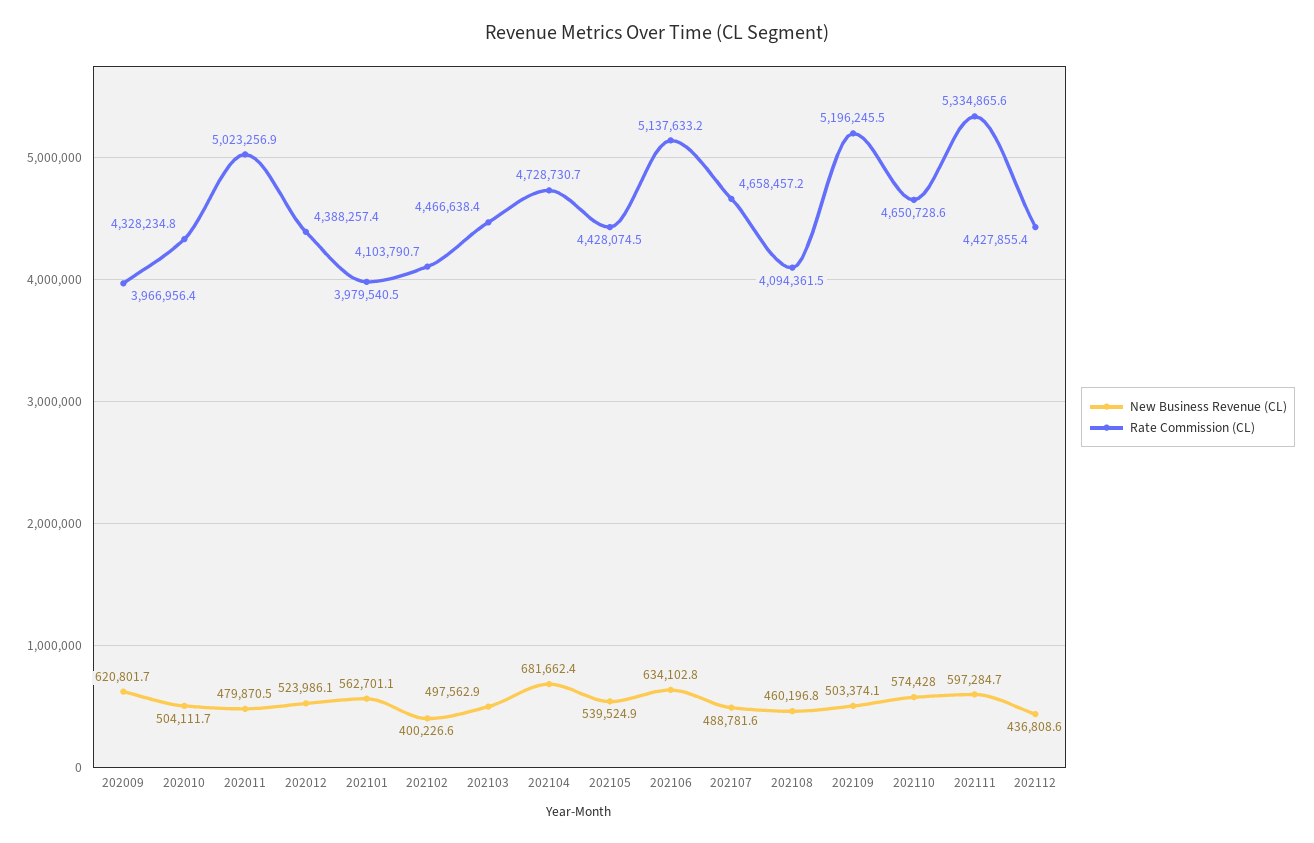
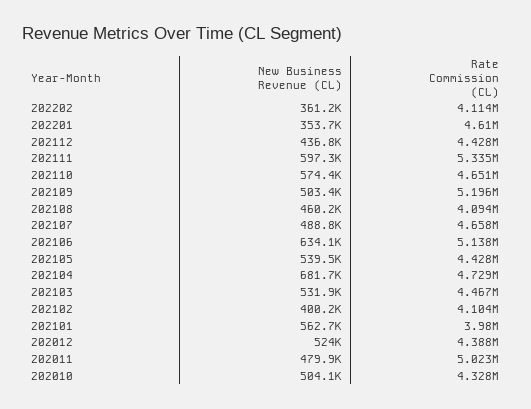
New Business Revenue (CL), 202009: 620801.7 -> none
Rate Commission (CL), 202009: 3966956.4 -> none
New Business Revenue (CL), 202103: 497562.9 -> 531900
New Business Revenue (CL), 202202: none -> 361200
Rate Commission (CL), 202202: none -> 4114000
New Business Revenue (CL), 202201: none -> 353700
Rate Commission (CL), 202201: none -> 4610000

